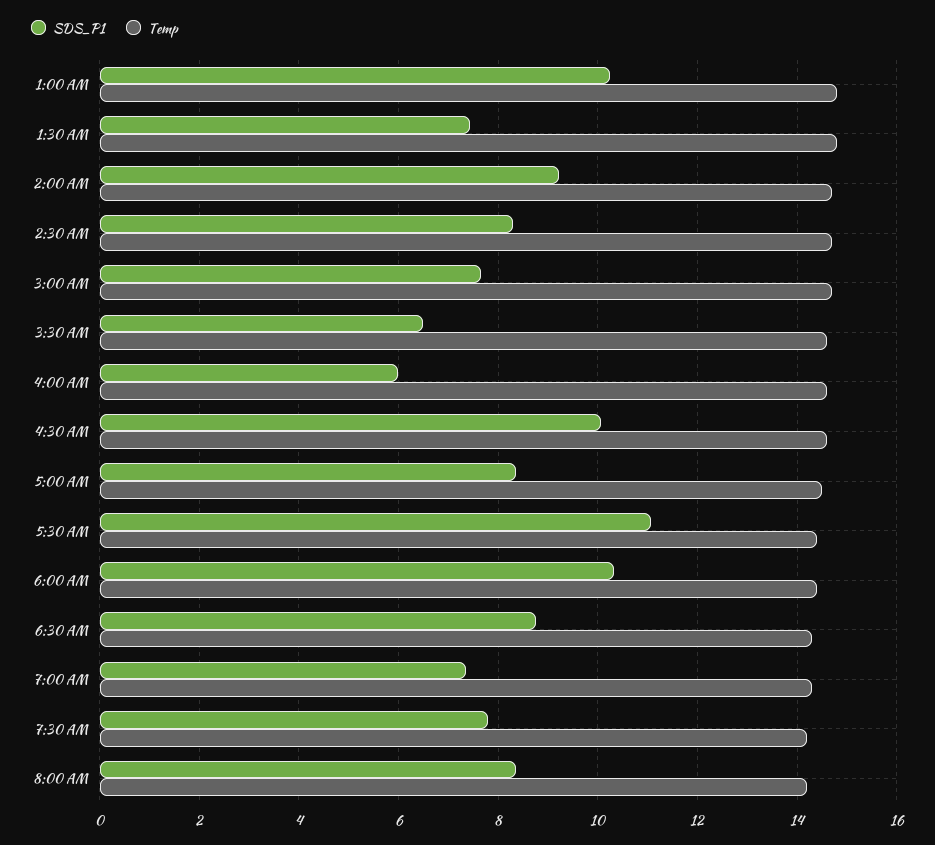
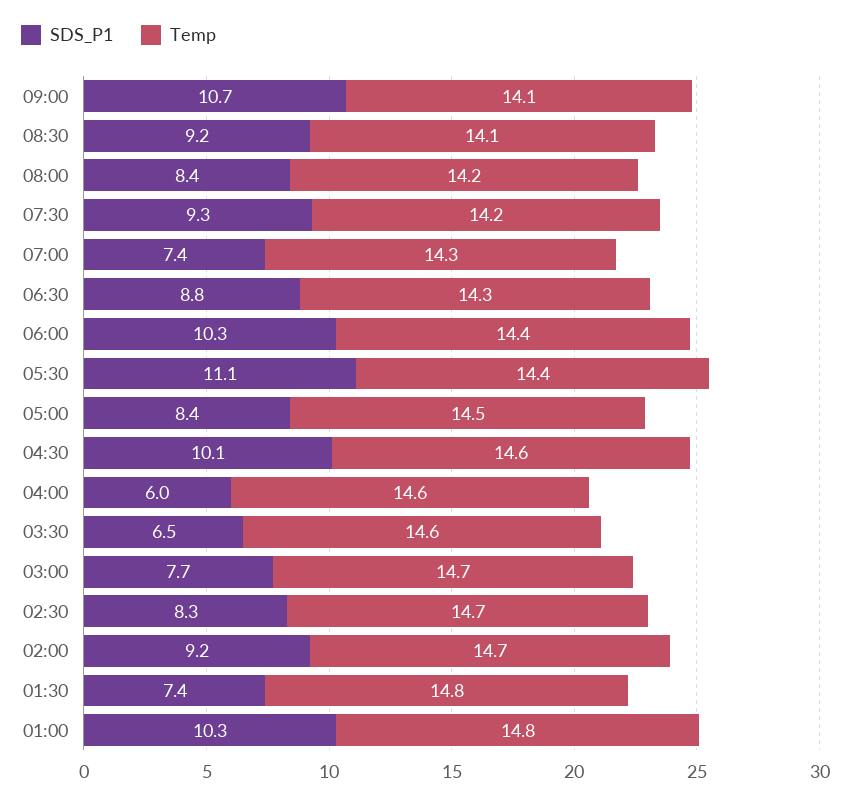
SDS_P1, 7:30 AM: 7.8 -> 9.3
SDS_P1, 09:00: none -> 10.7
Temp, 09:00: none -> 14.1
SDS_P1, 08:30: none -> 9.2
Temp, 08:30: none -> 14.1

